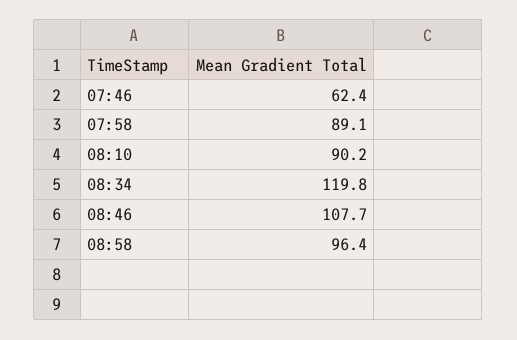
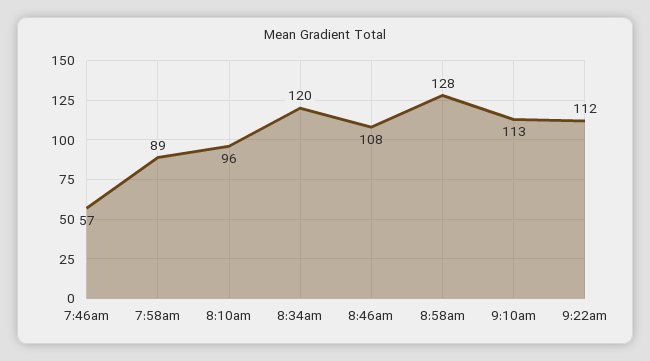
07:46: 62.4 -> 57
08:10: 90.2 -> 96
08:58: 96.4 -> 128
9:10am: none -> 113
9:22am: none -> 112

